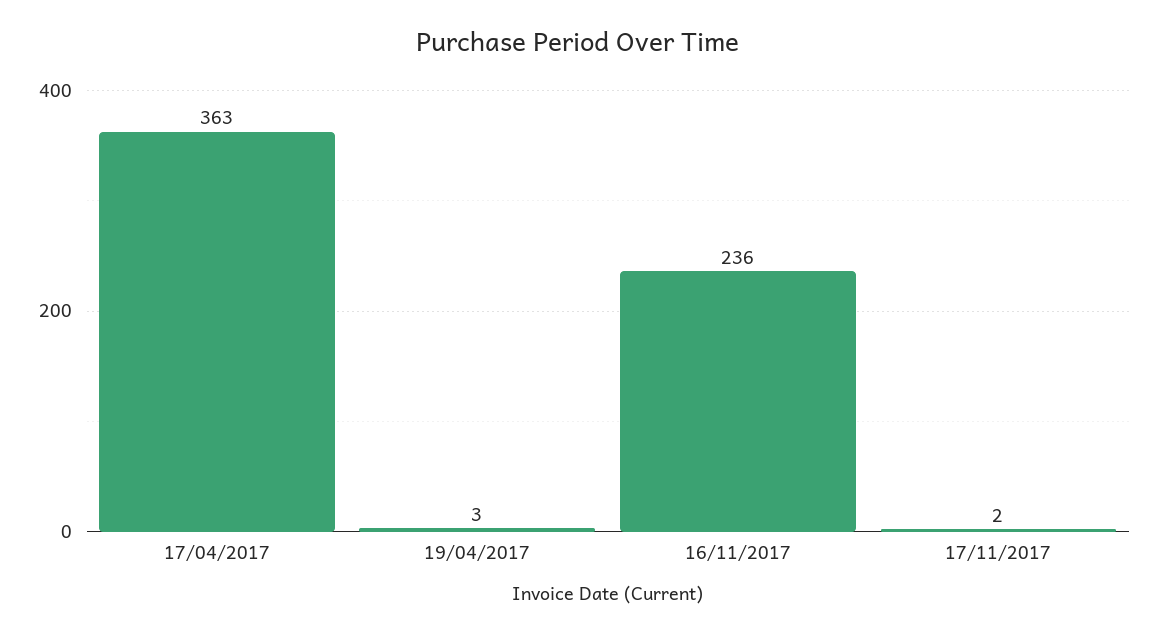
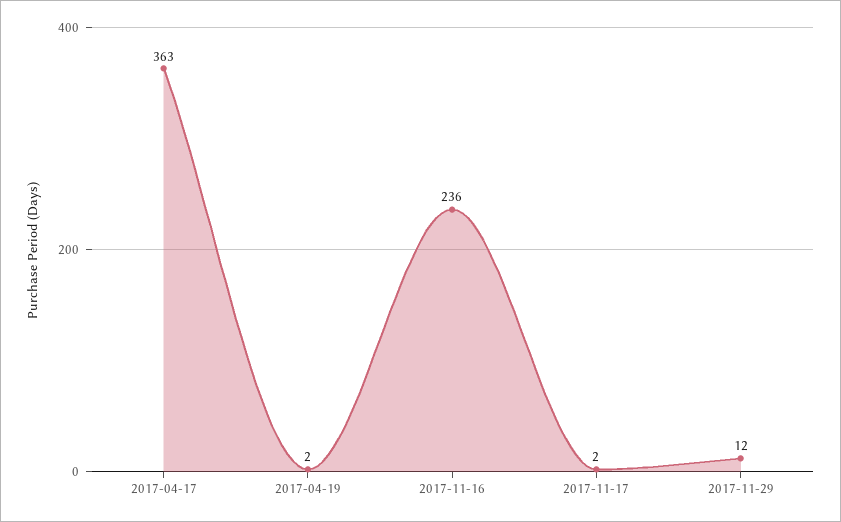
19/04/2017: 3 -> 2
2017-11-29: none -> 12

